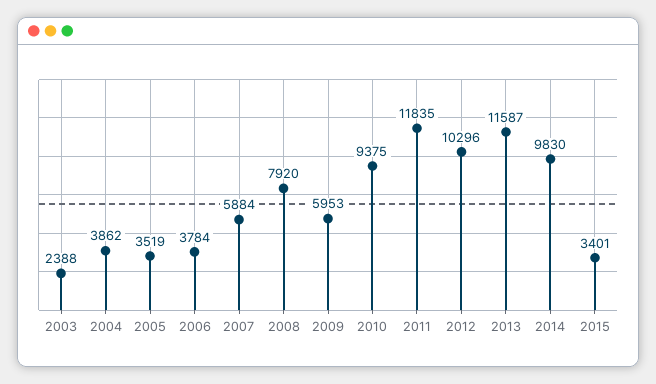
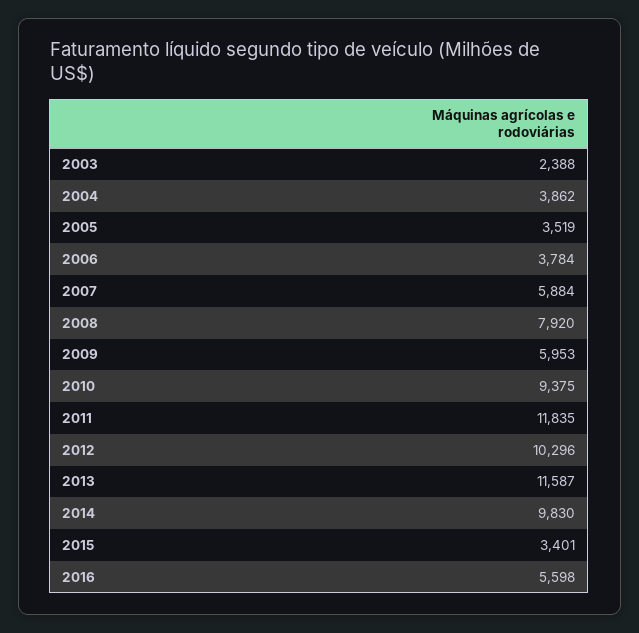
2016: none -> 5598

